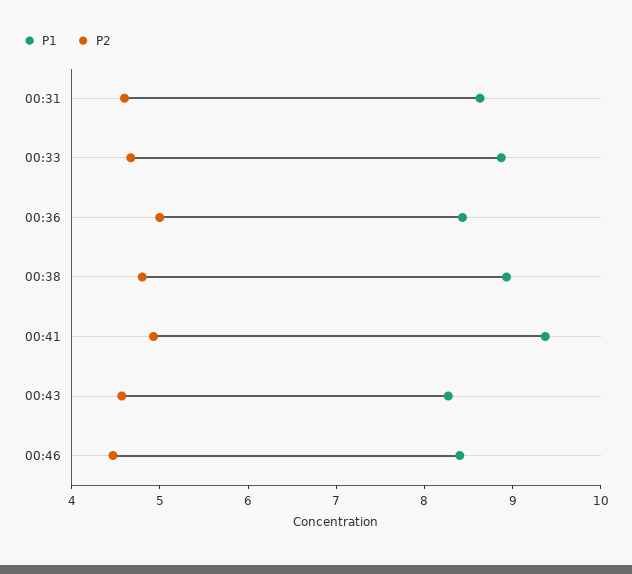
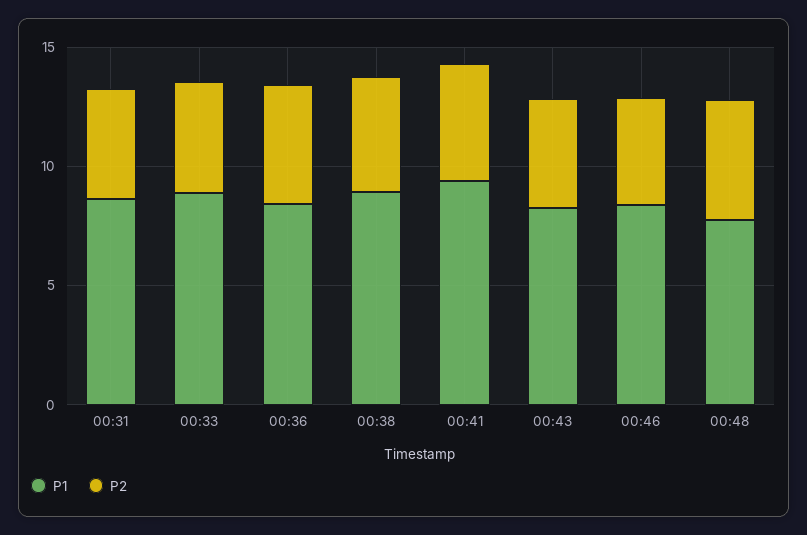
P1, 00:48: none -> 8
P2, 00:48: none -> 5

